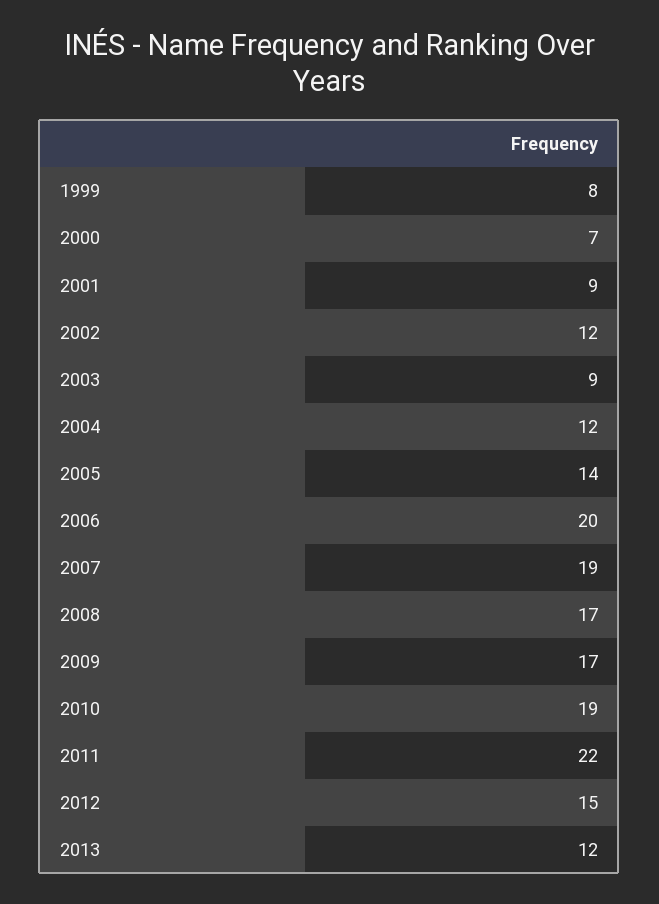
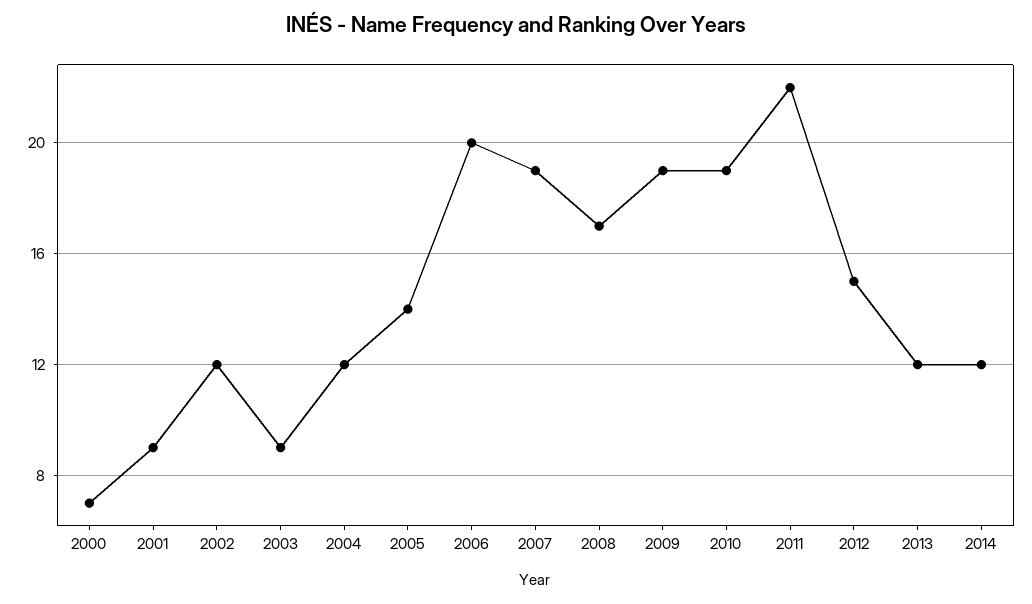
1999: 8 -> none
2009: 17 -> 19
2014: none -> 12

